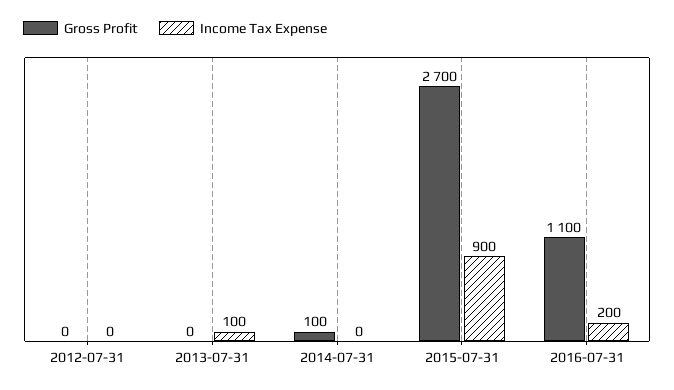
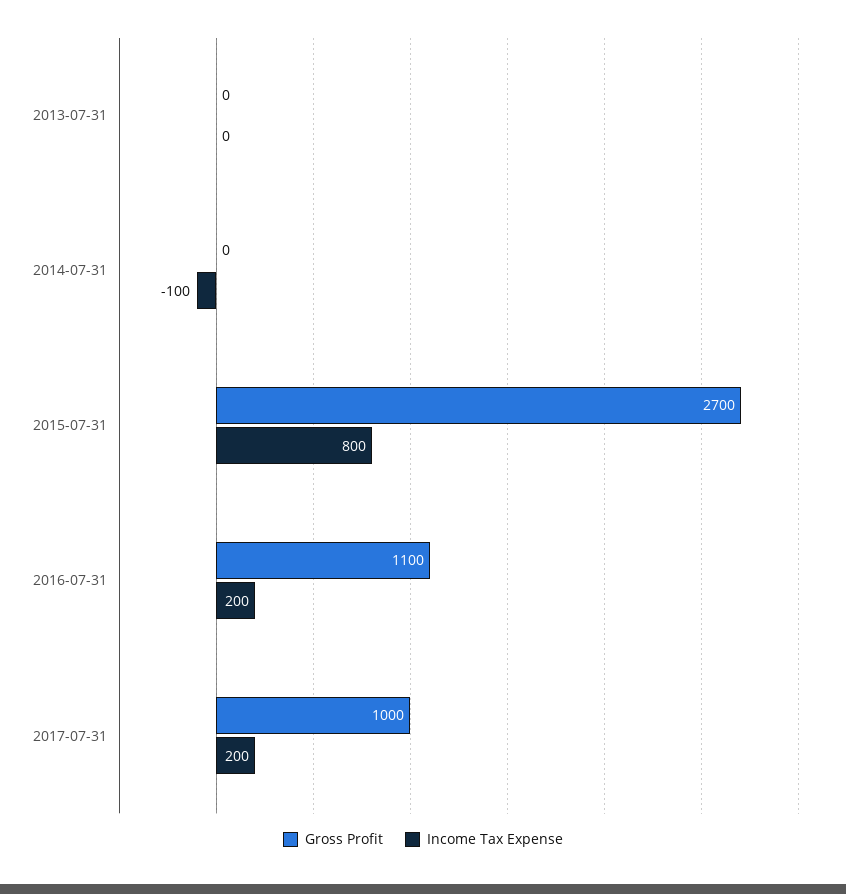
Gross Profit, 2012-07-31: 0 -> none
Income Tax Expense, 2012-07-31: 0 -> none
Income Tax Expense, 2013-07-31: 100 -> 0
Gross Profit, 2014-07-31: 100 -> 0
Income Tax Expense, 2014-07-31: 0 -> -100
Income Tax Expense, 2015-07-31: 900 -> 800
Gross Profit, 2017-07-31: none -> 1000
Income Tax Expense, 2017-07-31: none -> 200

